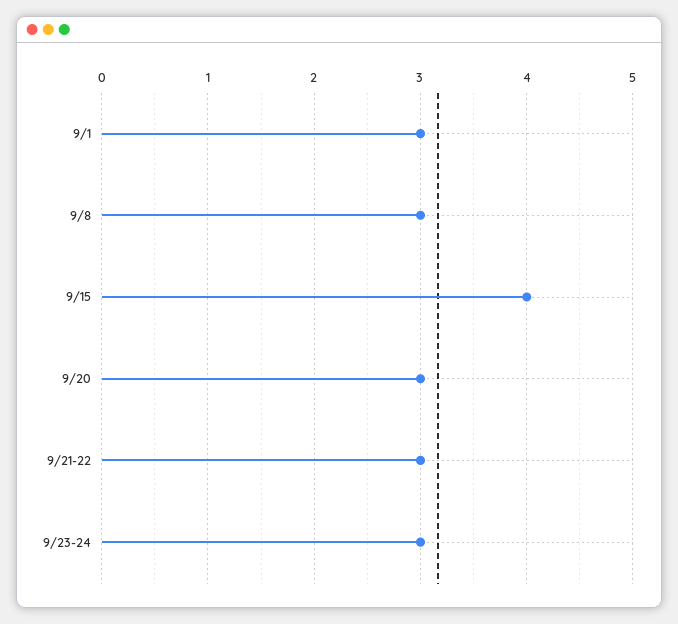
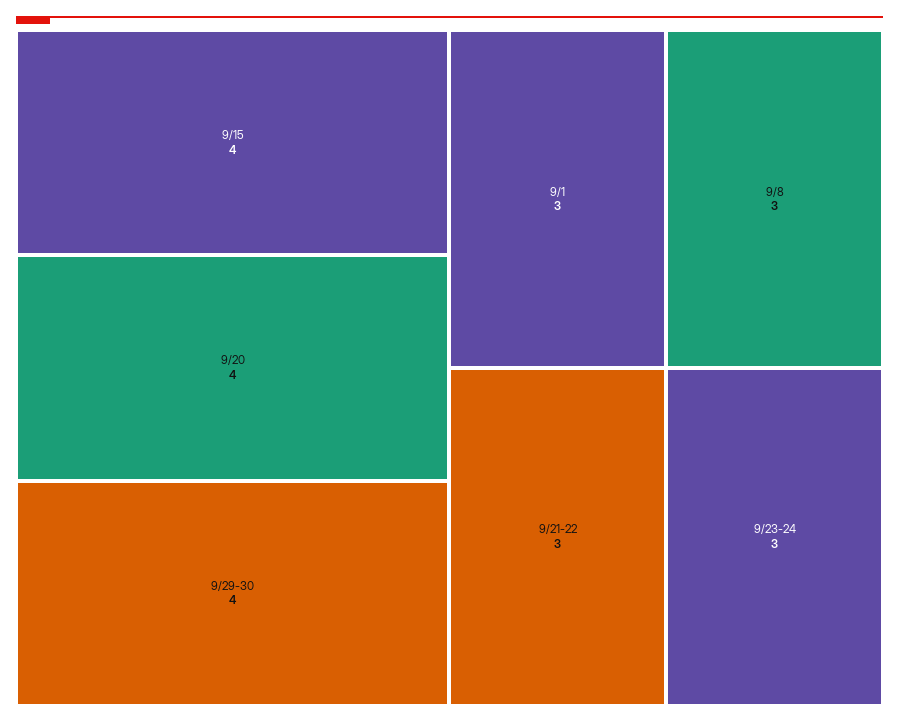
9/20: 3 -> 4
9/29-30: none -> 4

